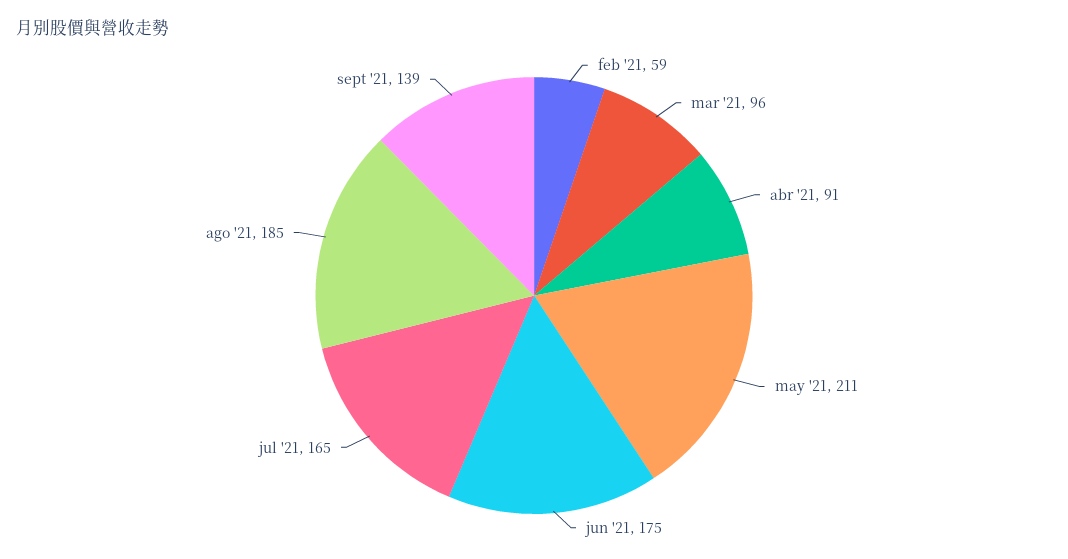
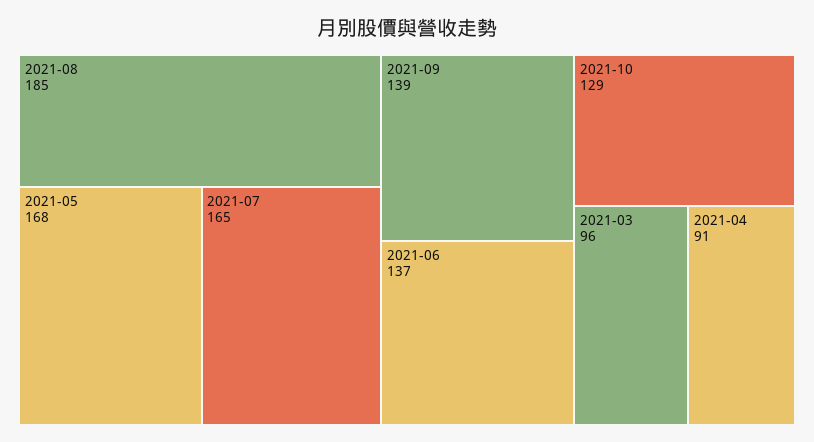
feb '21: 59 -> none
may '21: 211 -> 168
jun '21: 175 -> 137
2021-10: none -> 129

